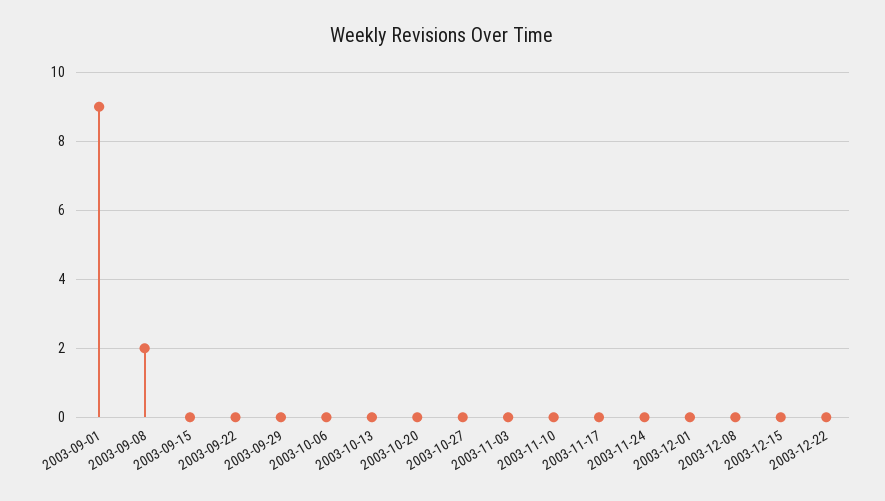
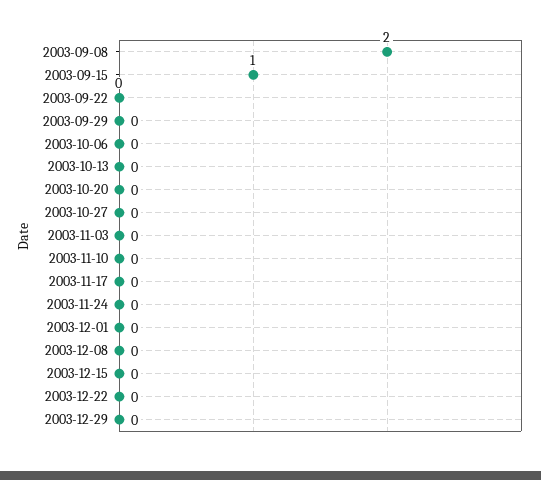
2003-09-01: 9 -> none
2003-09-15: 0 -> 1
2003-12-29: none -> 0

